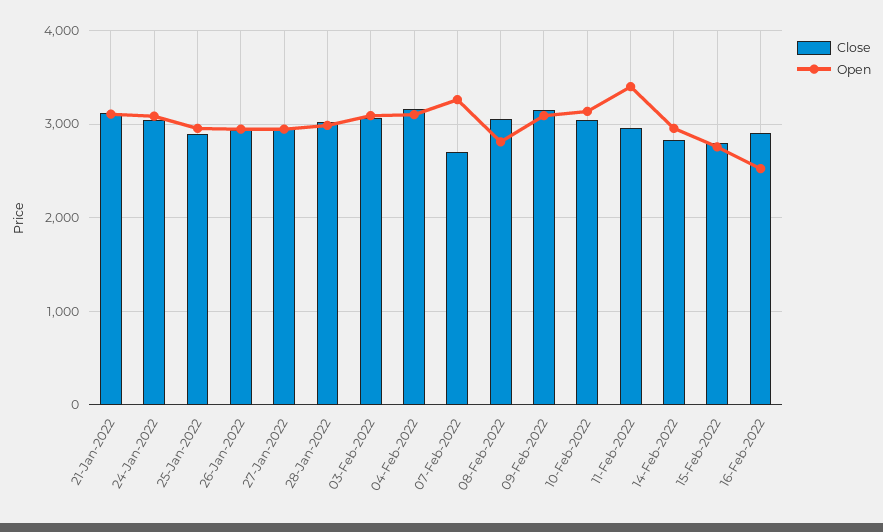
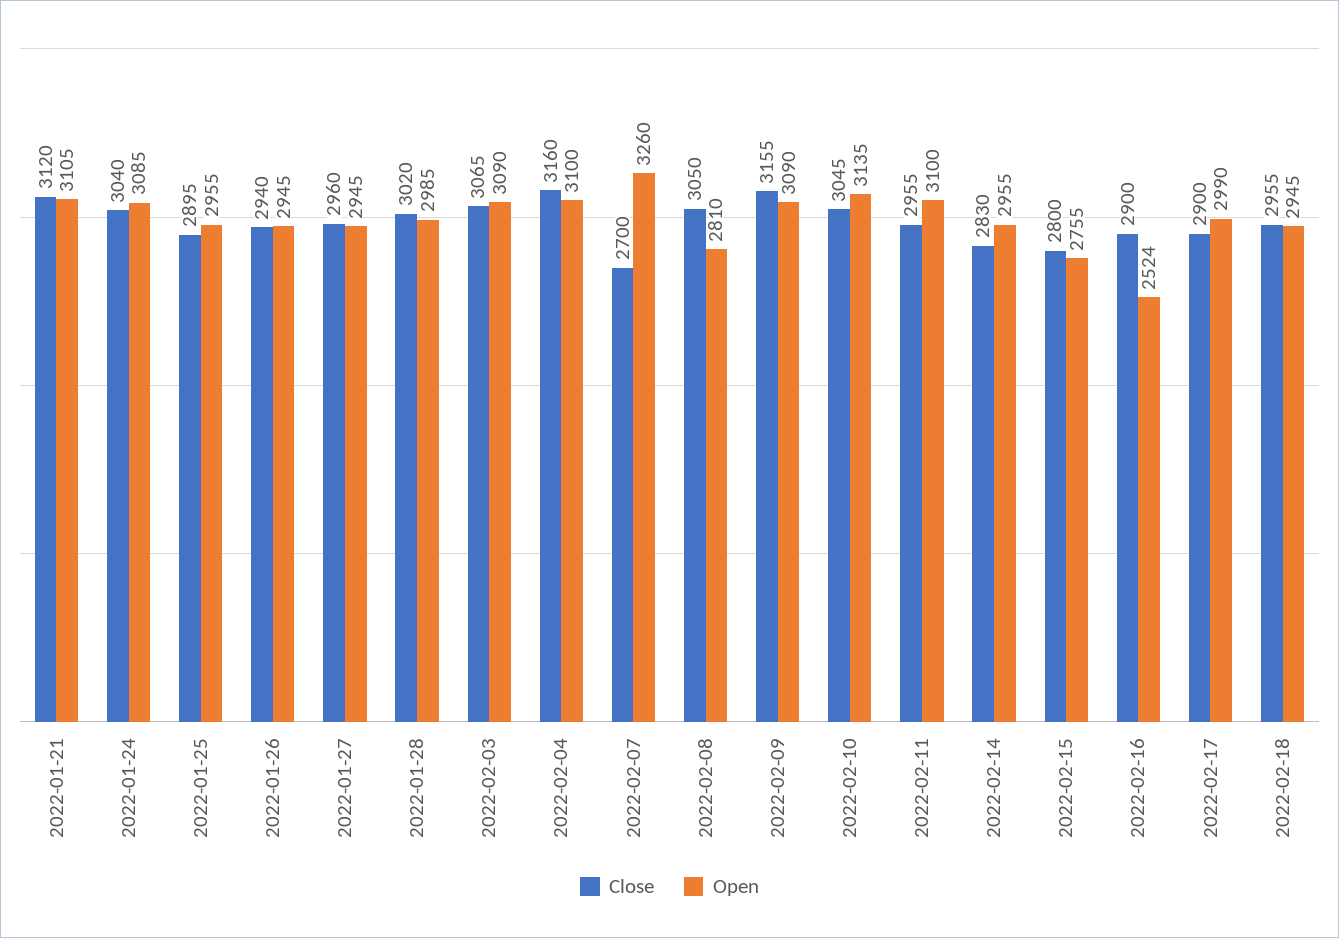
Open, 11-Feb-2022: 3400 -> 3100
Close, 2022-02-17: none -> 2900
Open, 2022-02-17: none -> 2990
Close, 2022-02-18: none -> 2955
Open, 2022-02-18: none -> 2945

